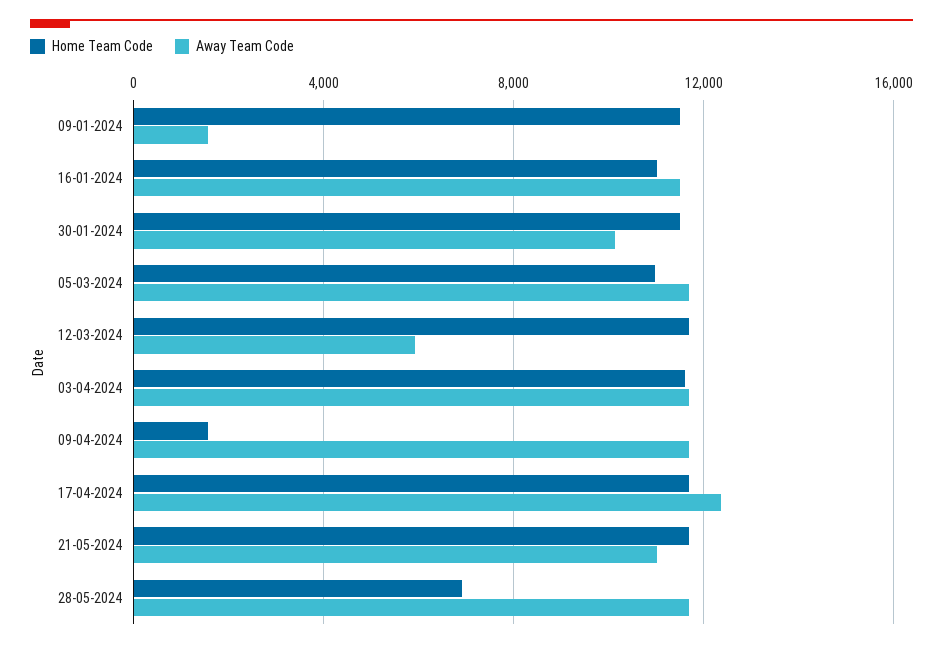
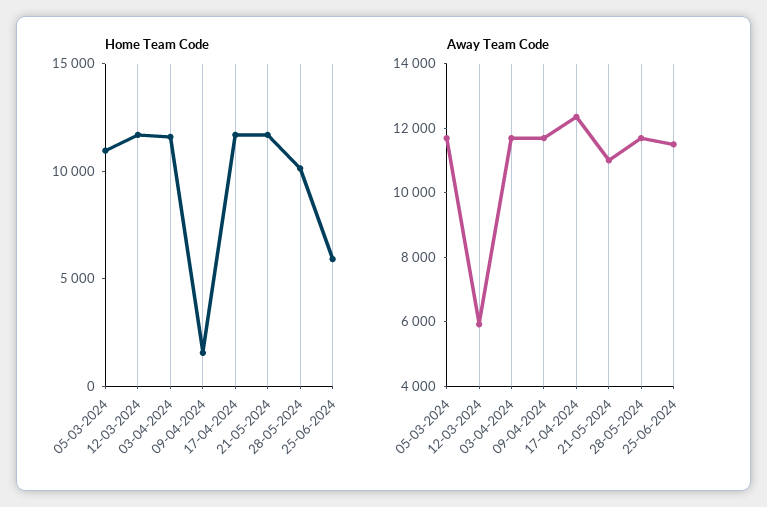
Home Team Code, 09-01-2024: 11500 -> none
Away Team Code, 09-01-2024: 1500 -> none
Home Team Code, 16-01-2024: 11000 -> none
Away Team Code, 16-01-2024: 11500 -> none
Home Team Code, 30-01-2024: 11500 -> none
Away Team Code, 30-01-2024: 10000 -> none
Home Team Code, 28-05-2024: 7000 -> 10000
Home Team Code, 25-06-2024: none -> 6000
Away Team Code, 25-06-2024: none -> 11500

